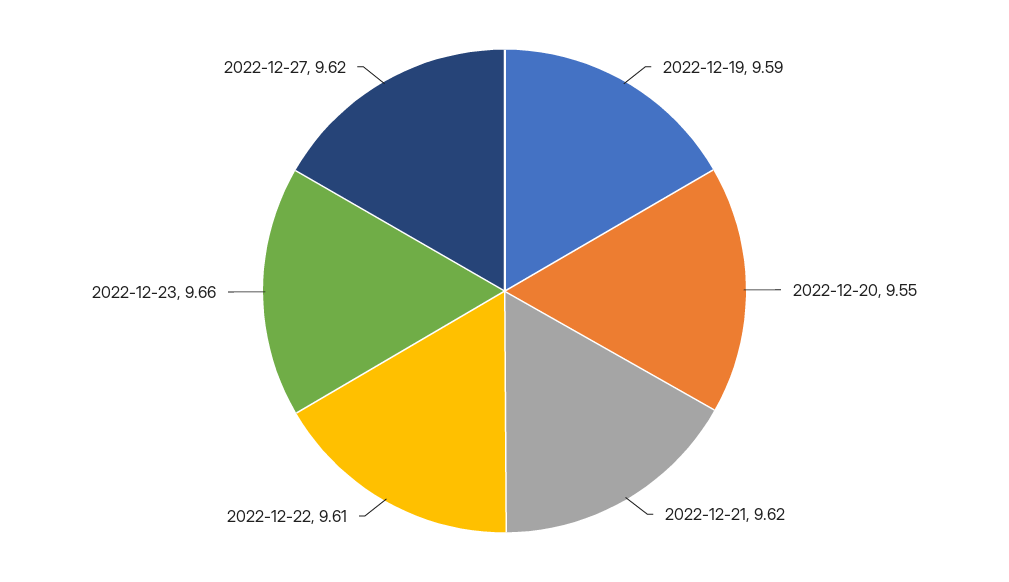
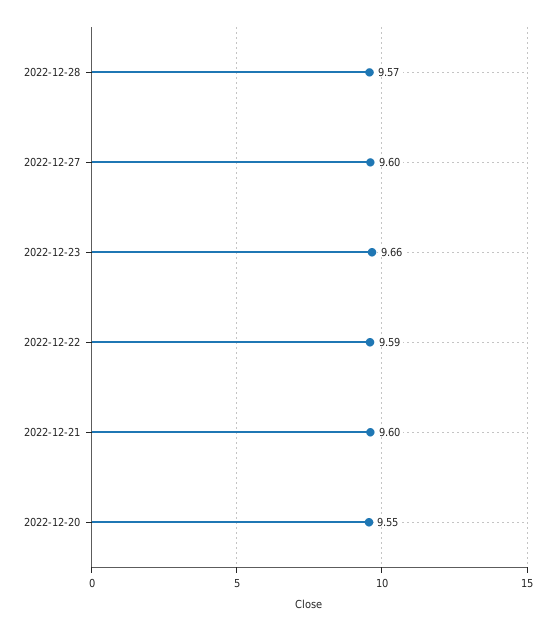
2022-12-19: 9.59 -> none
2022-12-21: 9.62 -> 9.6
2022-12-22: 9.61 -> 9.59
2022-12-27: 9.62 -> 9.6
2022-12-28: none -> 9.57

